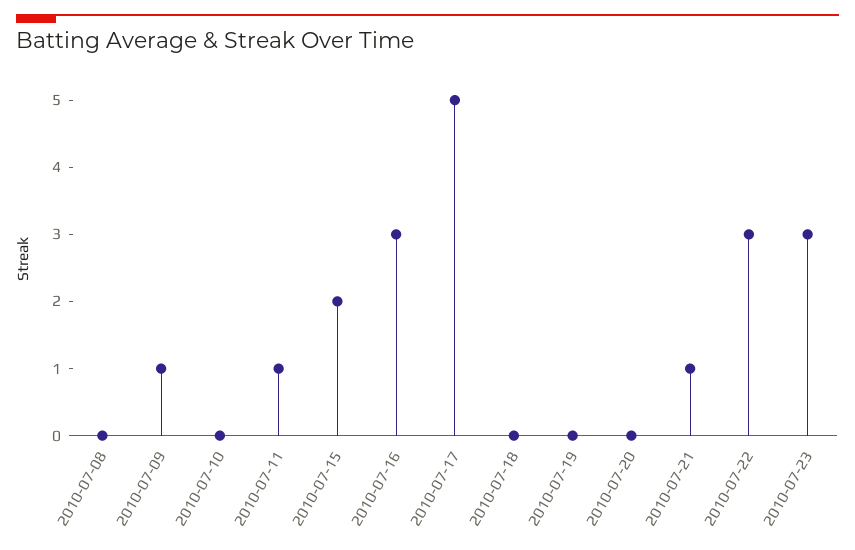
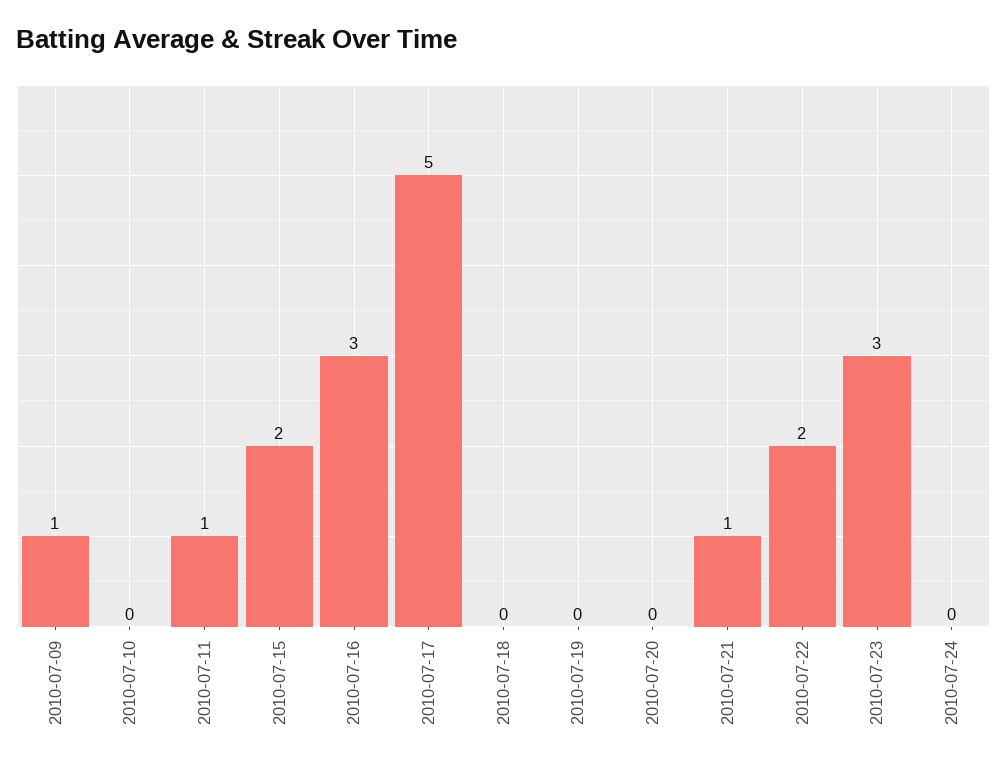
2010-07-08: 0 -> none
2010-07-22: 3 -> 2
2010-07-24: none -> 0

